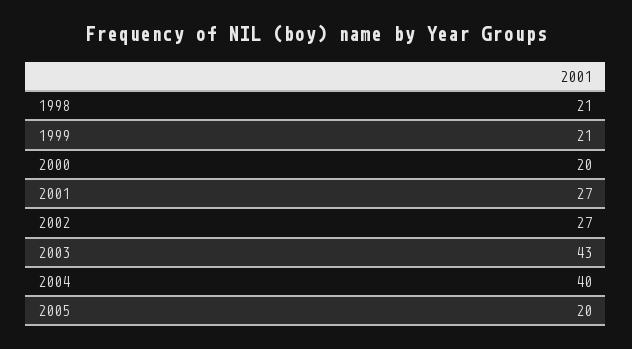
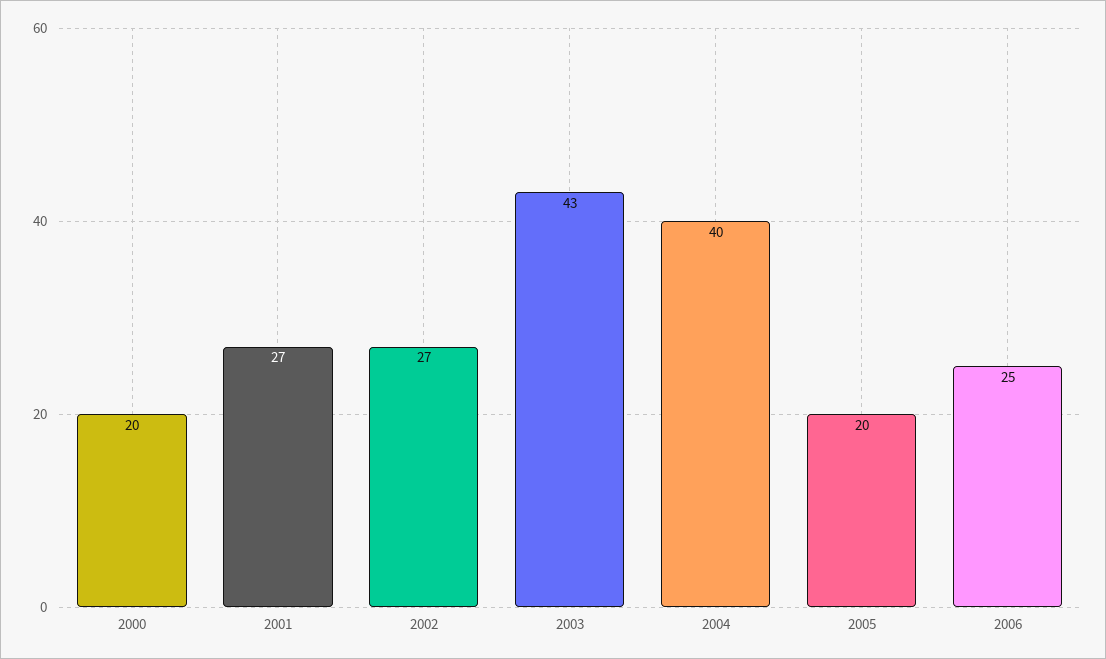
1998: 21 -> none
1999: 21 -> none
2006: none -> 25

